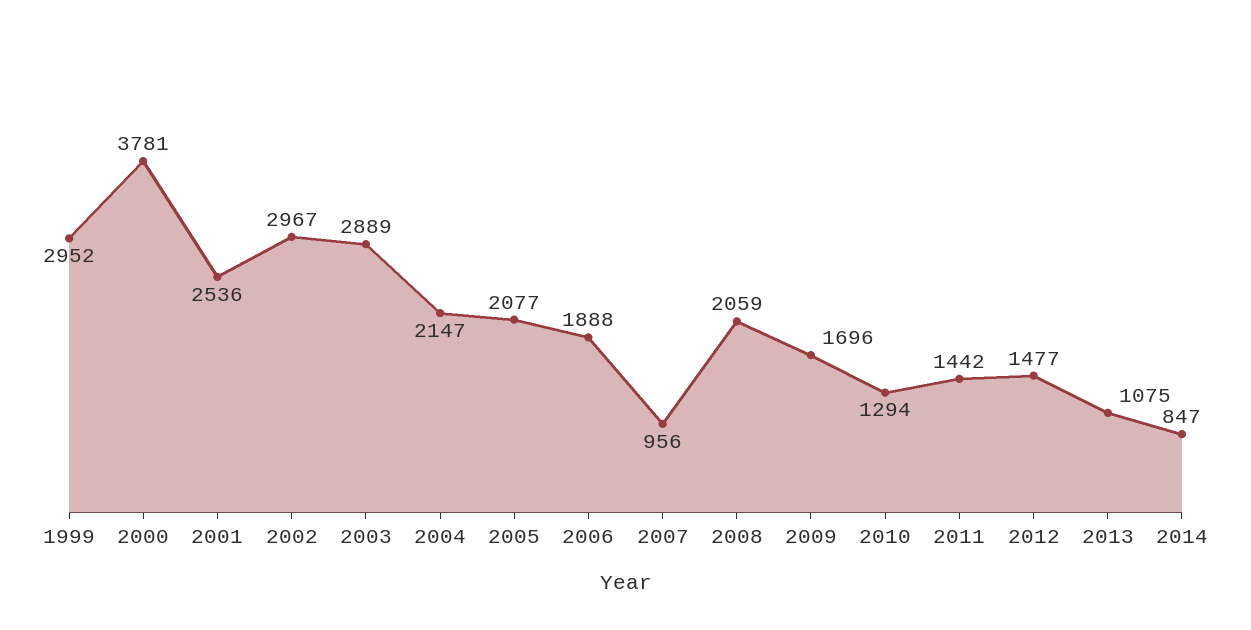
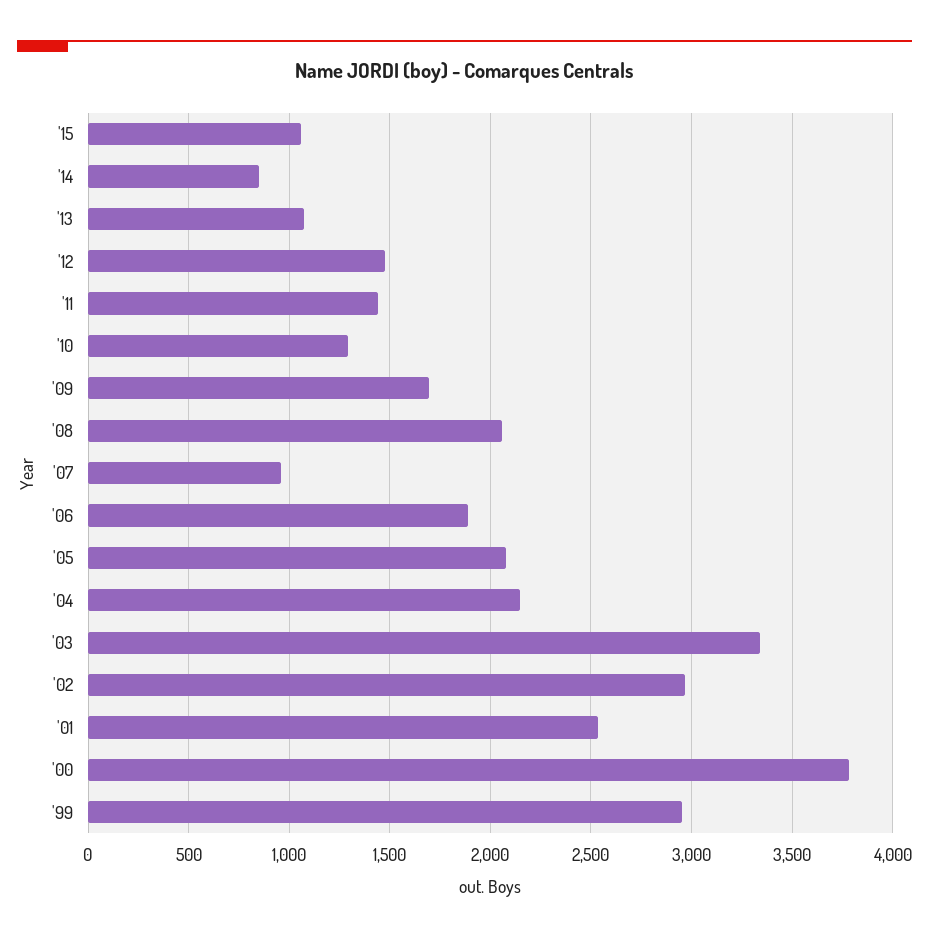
2003: 2889 -> 3350
'15: none -> 1050

